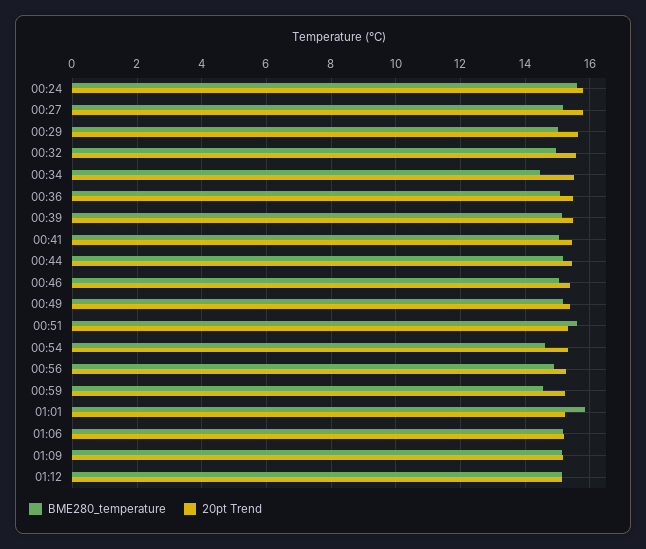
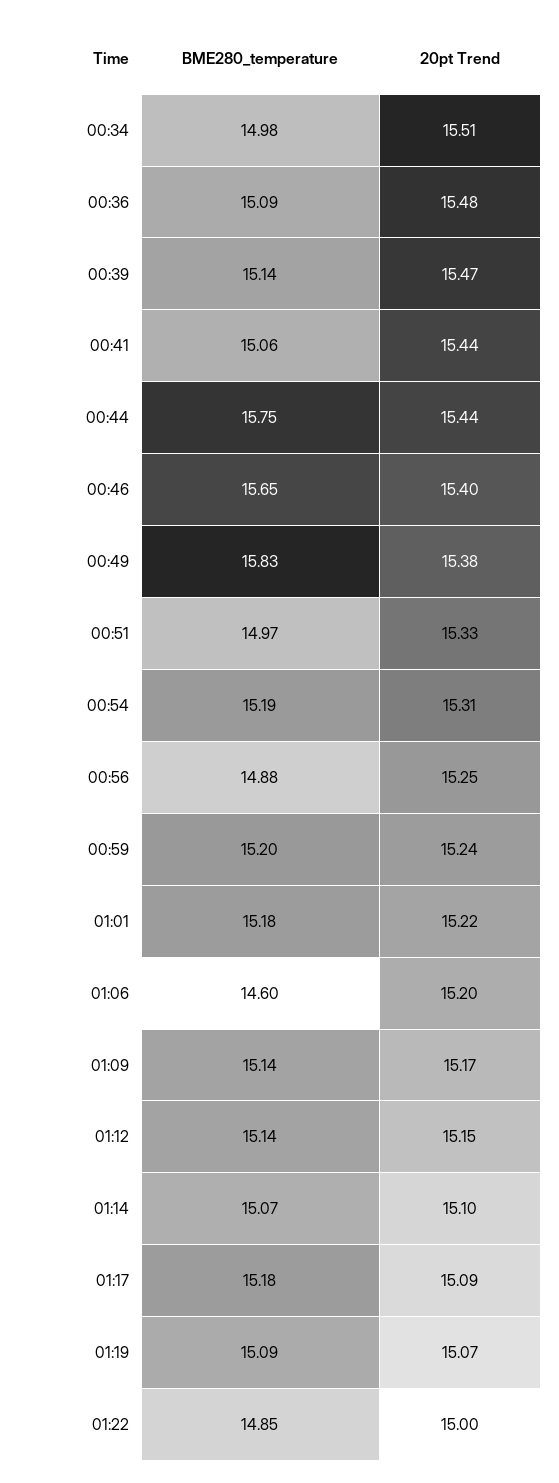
BME280_temperature, 00:24: 15.6 -> none
20pt Trend, 00:24: 15.8 -> none
BME280_temperature, 00:27: 15.2 -> none
20pt Trend, 00:27: 15.8 -> none
BME280_temperature, 00:29: 15 -> none
20pt Trend, 00:29: 15.6 -> none
BME280_temperature, 00:32: 15 -> none
20pt Trend, 00:32: 15.6 -> none
BME280_temperature, 00:34: 14.4 -> 14.98
BME280_temperature, 00:44: 15.2 -> 15.75
BME280_temperature, 00:46: 15 -> 15.65
BME280_temperature, 00:49: 15.2 -> 15.83
BME280_temperature, 00:51: 15.6 -> 14.97
BME280_temperature, 00:54: 14.6 -> 15.19
BME280_temperature, 00:59: 14.6 -> 15.2
BME280_temperature, 01:01: 15.8 -> 15.18
BME280_temperature, 01:06: 15.2 -> 14.6
BME280_temperature, 01:14: none -> 15.07
20pt Trend, 01:14: none -> 15.1
BME280_temperature, 01:17: none -> 15.18
20pt Trend, 01:17: none -> 15.09
BME280_temperature, 01:19: none -> 15.09
20pt Trend, 01:19: none -> 15.07
BME280_temperature, 01:22: none -> 14.85
20pt Trend, 01:22: none -> 15

